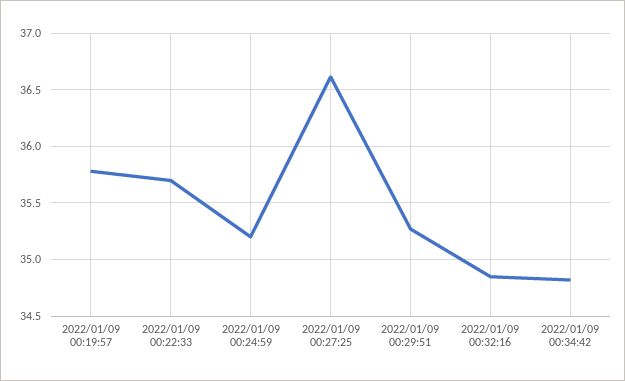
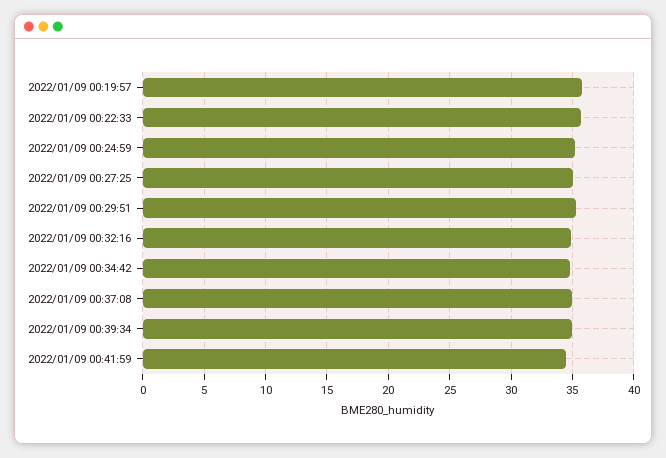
2022/01/09 00:27:25: 36.6 -> 35
2022/01/09 00:37:08: none -> 35
2022/01/09 00:39:34: none -> 35
2022/01/09 00:41:59: none -> 34.5

